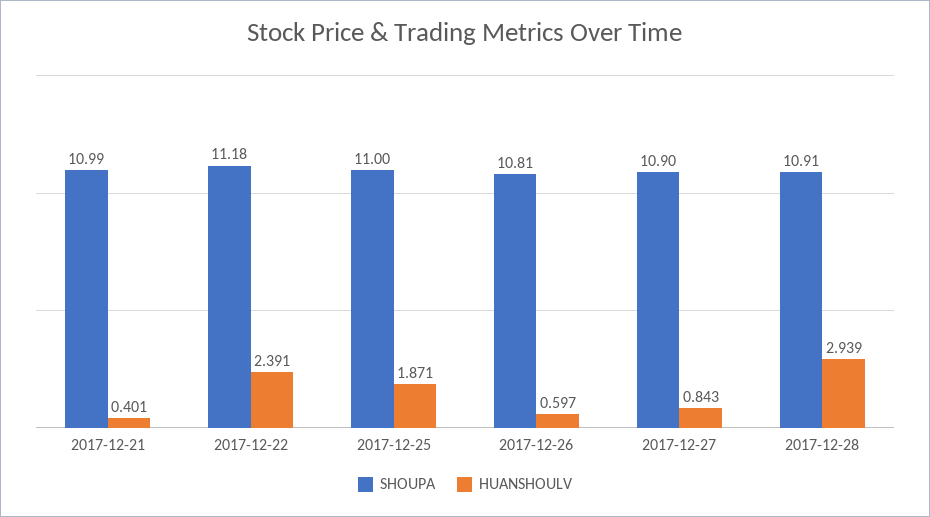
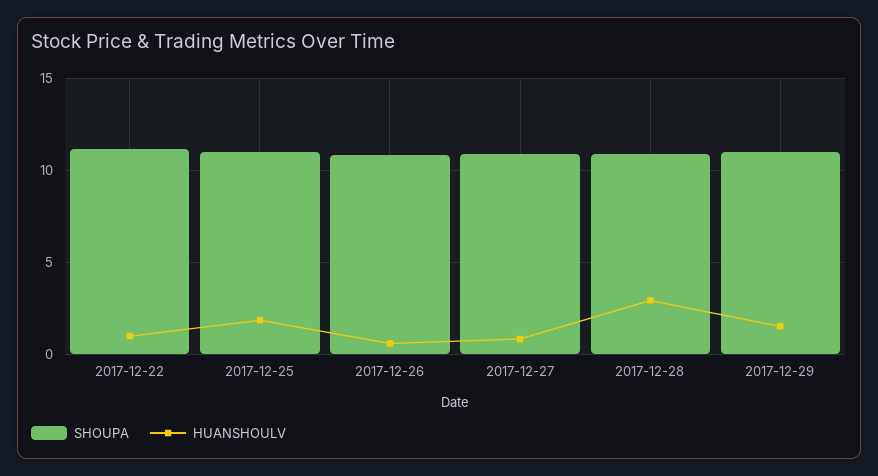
SHOUPA, 2017-12-21: 10.99 -> none
HUANSHOULV, 2017-12-21: 0.401 -> none
HUANSHOULV, 2017-12-22: 2.391 -> 1
SHOUPA, 2017-12-29: none -> 11
HUANSHOULV, 2017-12-29: none -> 1.5

